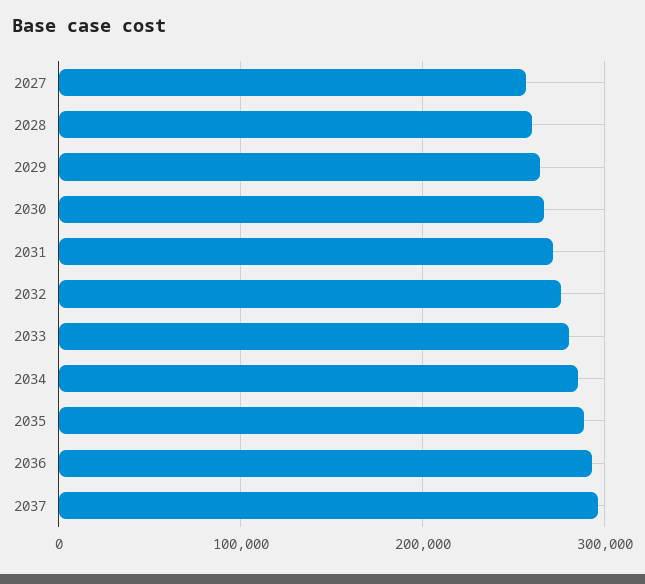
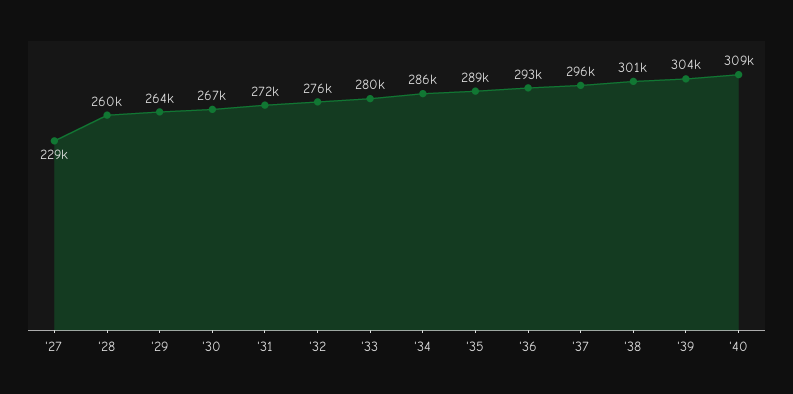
2027: 260000 -> 229000
'38: none -> 301000
'39: none -> 304000
'40: none -> 309000

